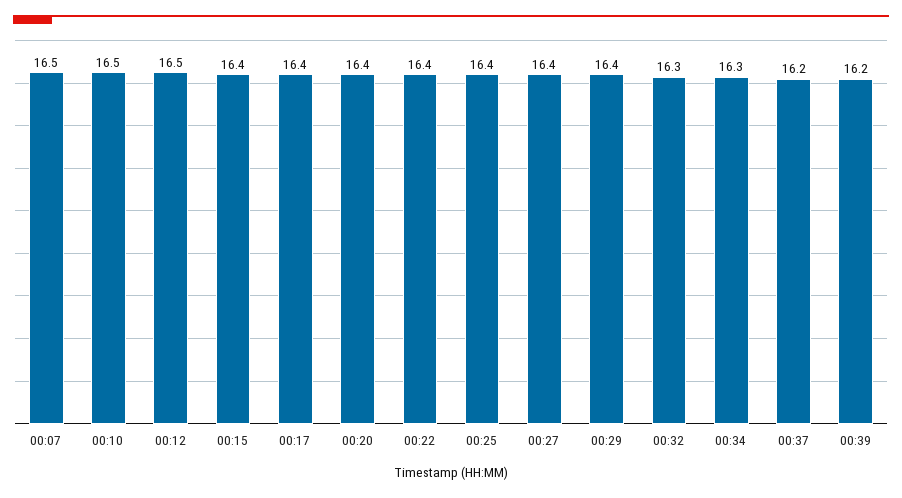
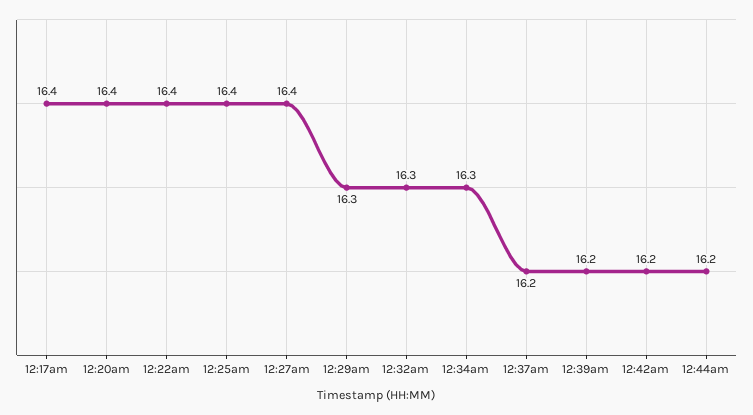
00:07: 16.5 -> none
00:10: 16.5 -> none
00:12: 16.5 -> none
00:15: 16.4 -> none
00:29: 16.4 -> 16.3
12:42am: none -> 16.2
12:44am: none -> 16.2

